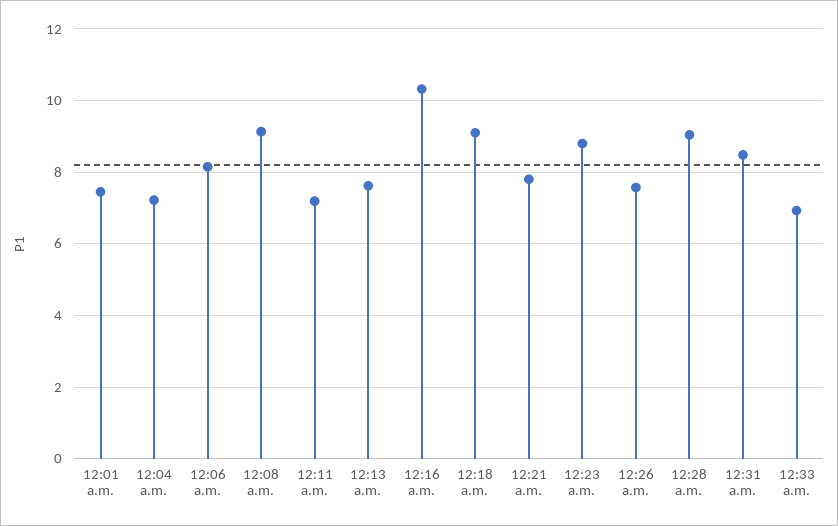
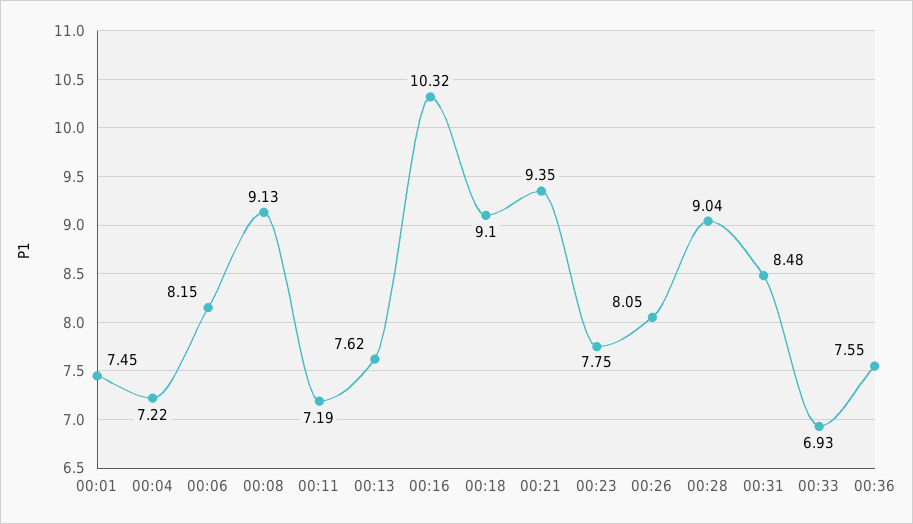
12:21 a.m.: 7.8 -> 9.35
12:23 a.m.: 8.8 -> 7.75
12:26 a.m.: 7.6 -> 8.05
00:36: none -> 7.55

